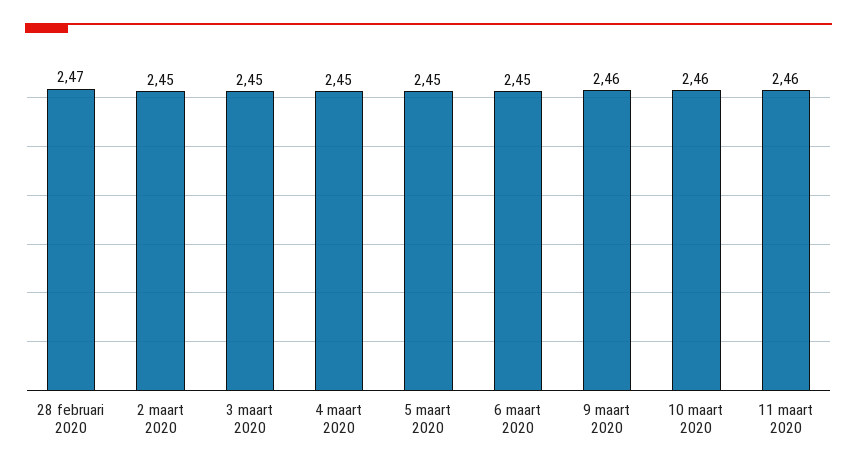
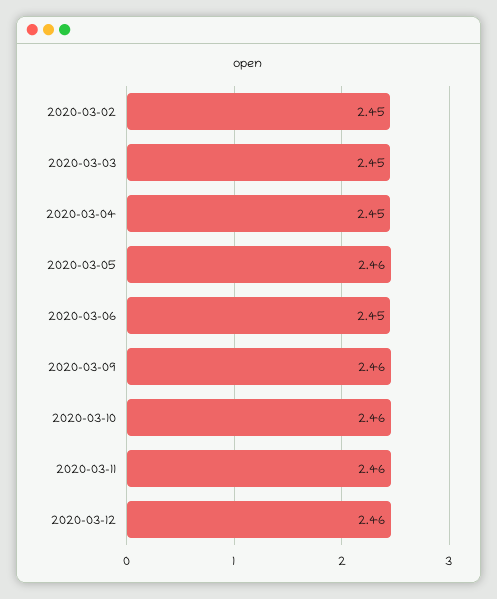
28 februari 2020: 2.47 -> none
5 maart 2020: 2.45 -> 2.46
2020-03-12: none -> 2.46

